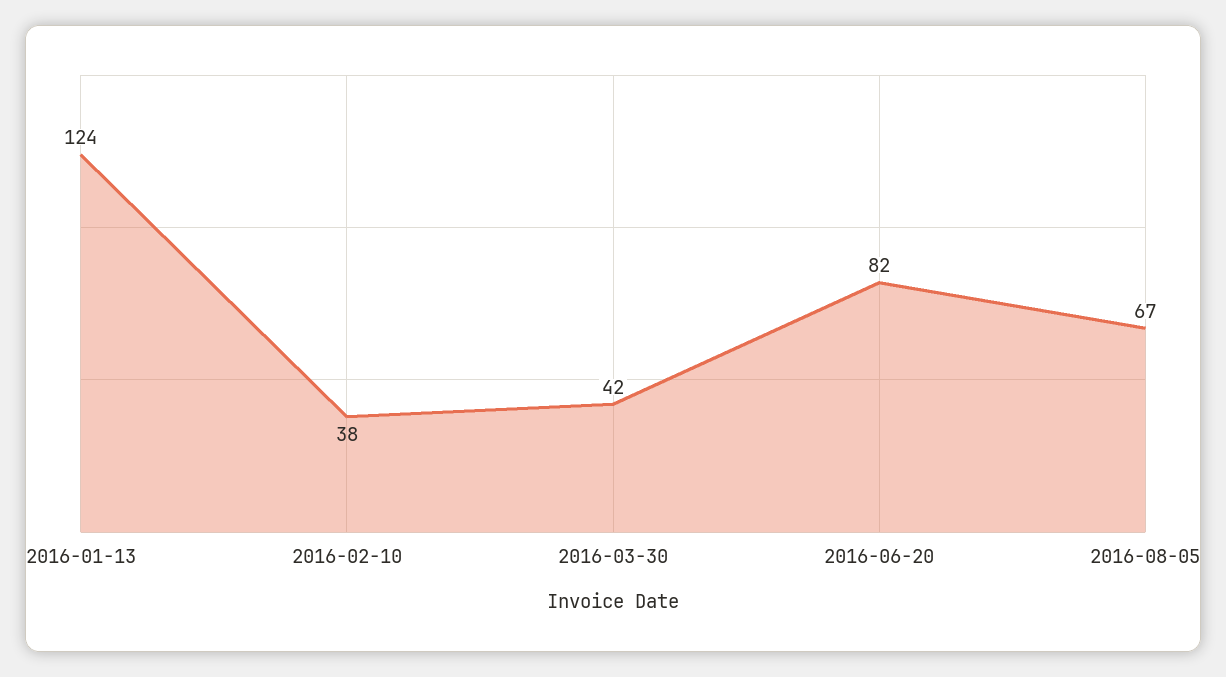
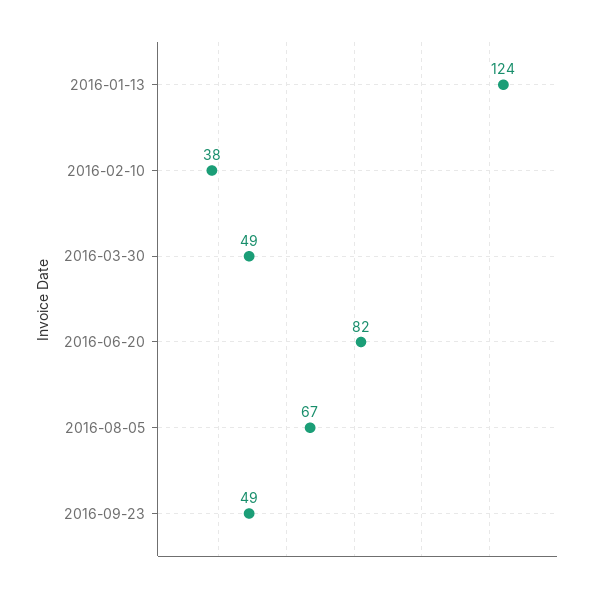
2016-03-30: 42 -> 49
2016-09-23: none -> 49

